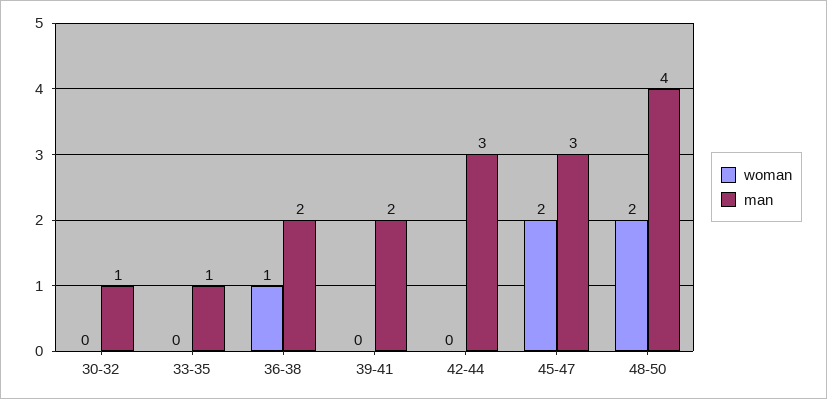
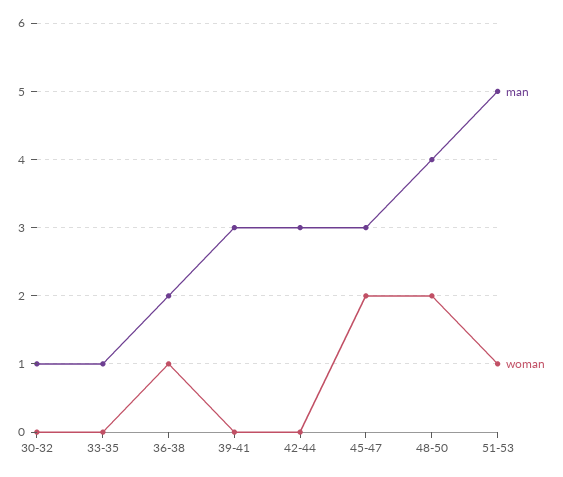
man, 39-41: 2 -> 3
man, 51-53: none -> 5
woman, 51-53: none -> 1

